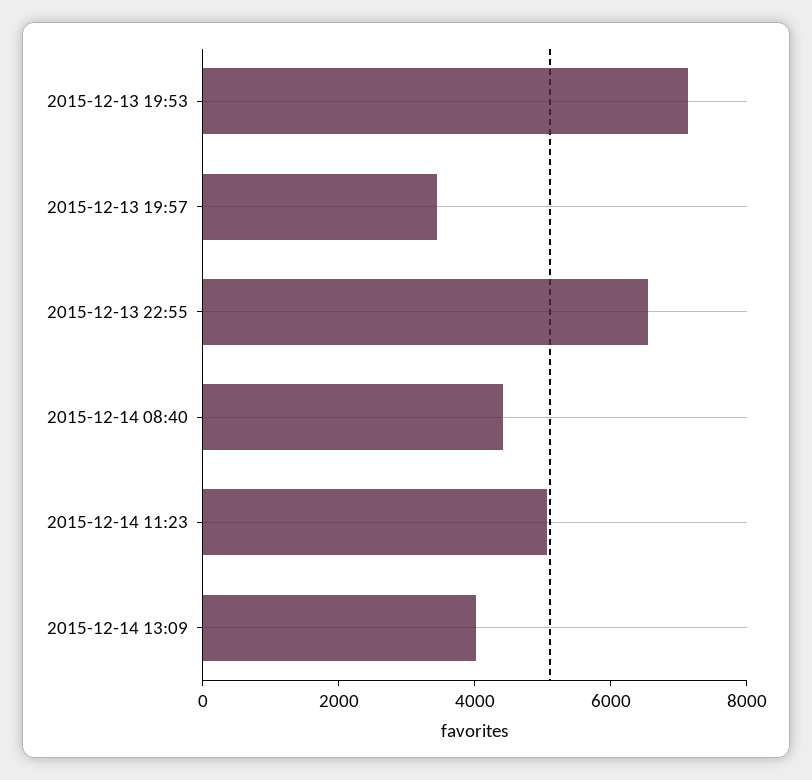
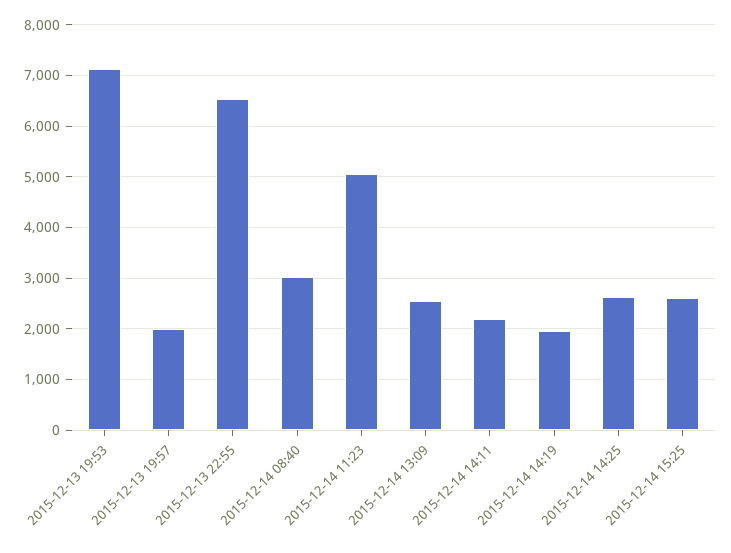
2015-12-13 19:57: 3500 -> 2000
2015-12-14 08:40: 4500 -> 3000
2015-12-14 13:09: 4000 -> 2600
2015-12-14 14:11: none -> 2200
2015-12-14 14:19: none -> 2000
2015-12-14 14:25: none -> 2600
2015-12-14 15:25: none -> 2600

